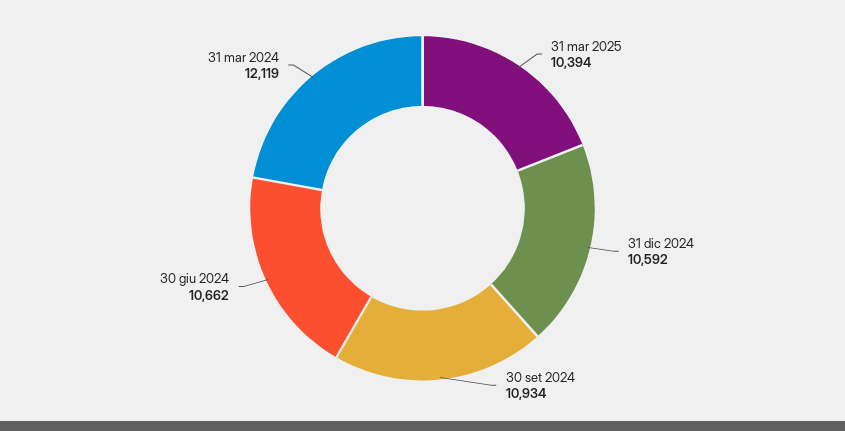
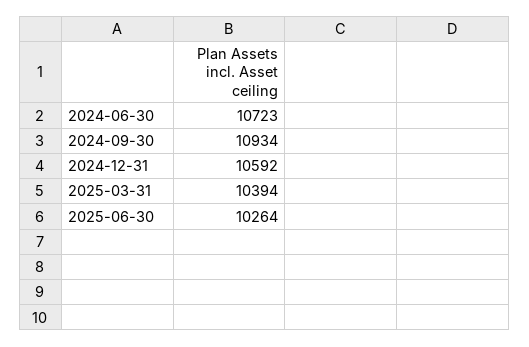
30 giu 2024: 10662 -> 10723
31 mar 2024: 12119 -> none
2025-06-30: none -> 10264

